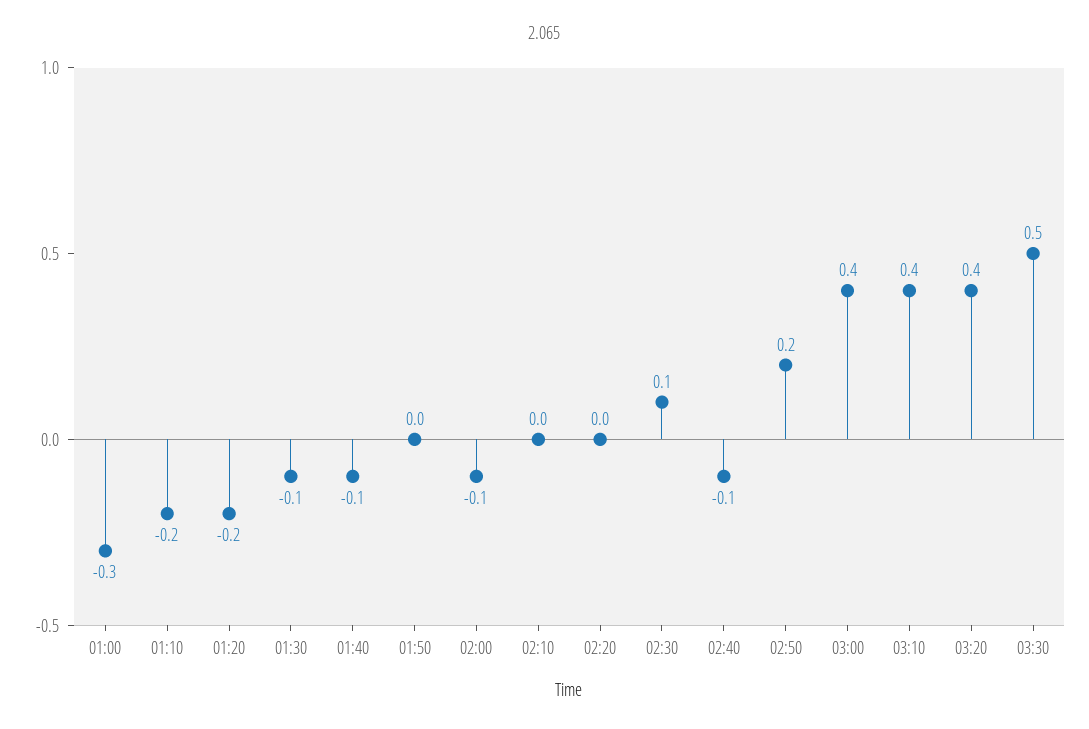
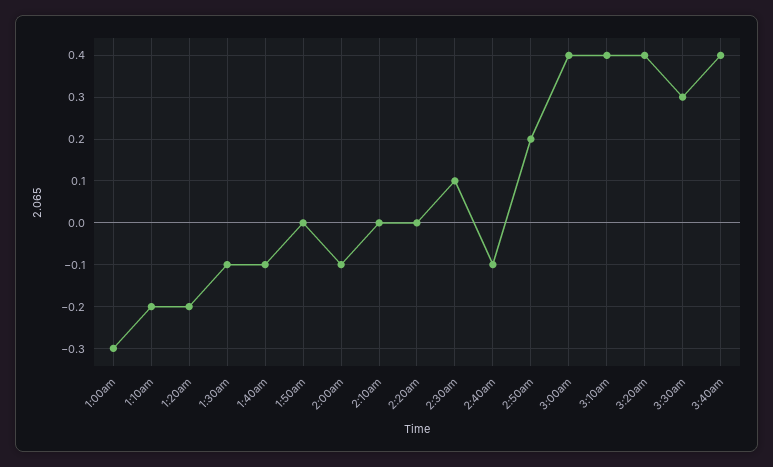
03:30: 0.5 -> 0.3
3:40am: none -> 0.4

